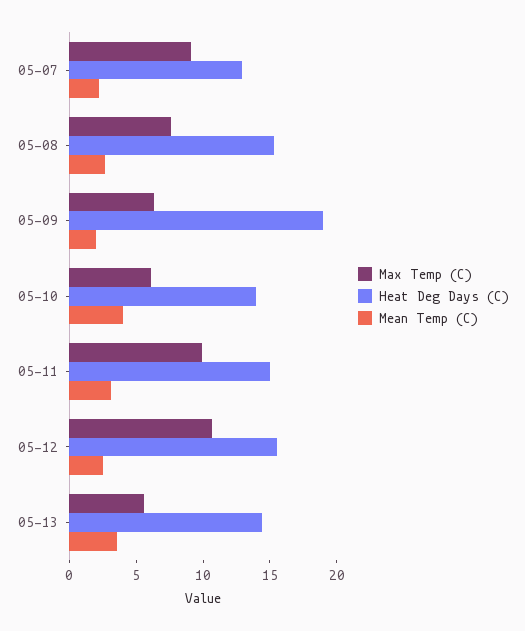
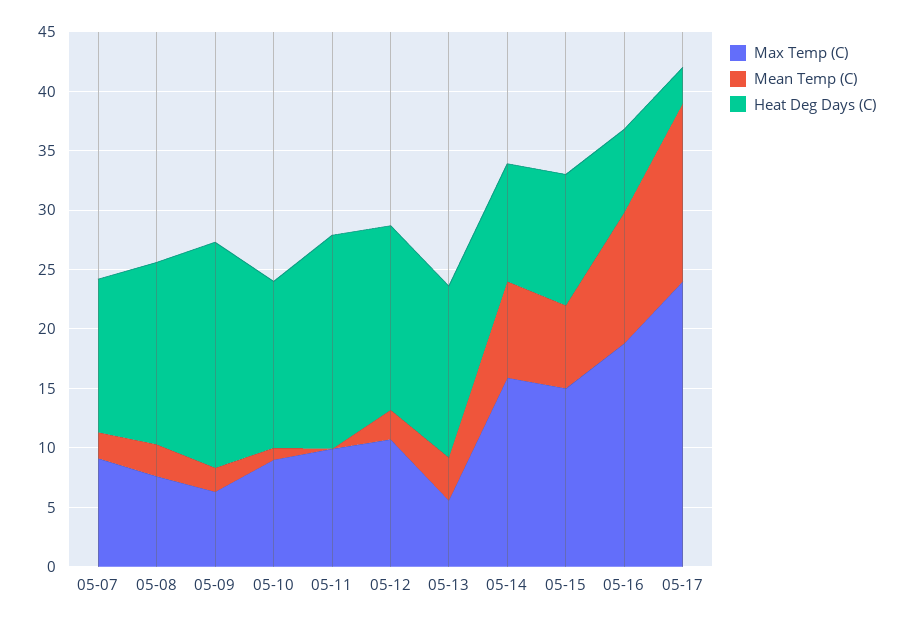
Max Temp (C), 05-10: 6 -> 9
Mean Temp (C), 05-10: 4 -> 1
Heat Deg Days (C), 05-11: 15 -> 18
Mean Temp (C), 05-11: 3 -> 0
Max Temp (C), 05-14: none -> 16
Mean Temp (C), 05-14: none -> 8
Heat Deg Days (C), 05-14: none -> 10
Max Temp (C), 05-15: none -> 15
Mean Temp (C), 05-15: none -> 7
Heat Deg Days (C), 05-15: none -> 11
Max Temp (C), 05-16: none -> 19
Mean Temp (C), 05-16: none -> 11
Heat Deg Days (C), 05-16: none -> 7
Max Temp (C), 05-17: none -> 24
Mean Temp (C), 05-17: none -> 15
Heat Deg Days (C), 05-17: none -> 3

